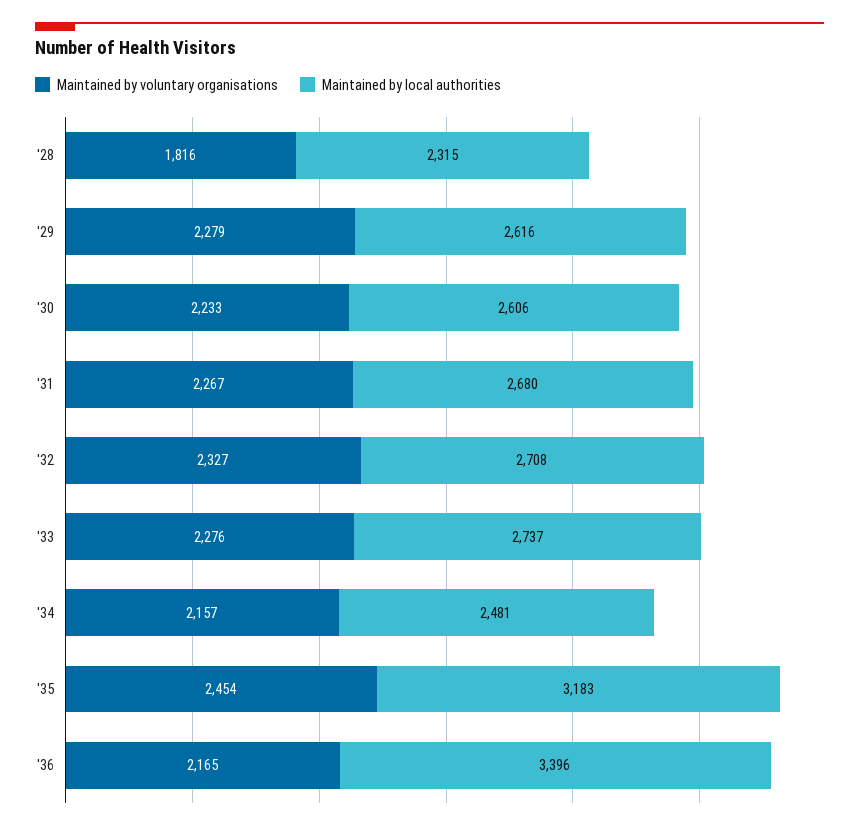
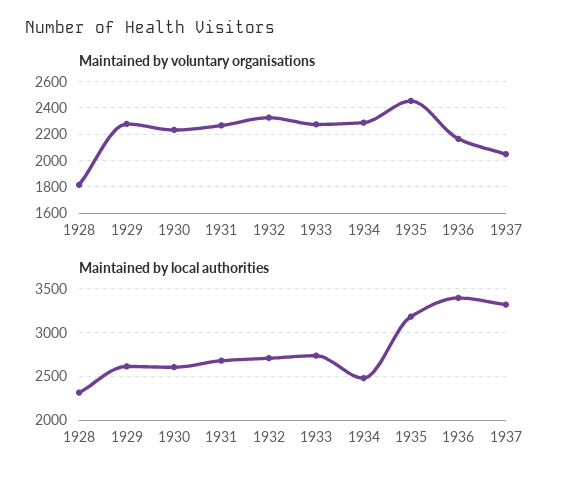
Maintained by voluntary organisations, '34: 2157 -> 2300
Maintained by voluntary organisations, 1937: none -> 2050
Maintained by local authorities, 1937: none -> 3300

